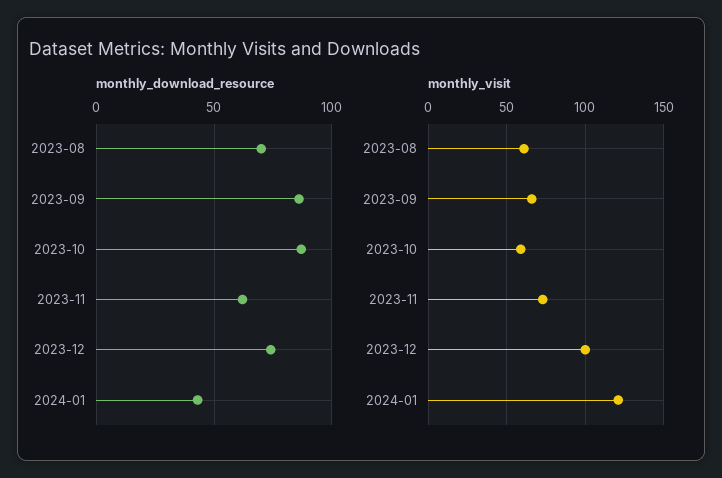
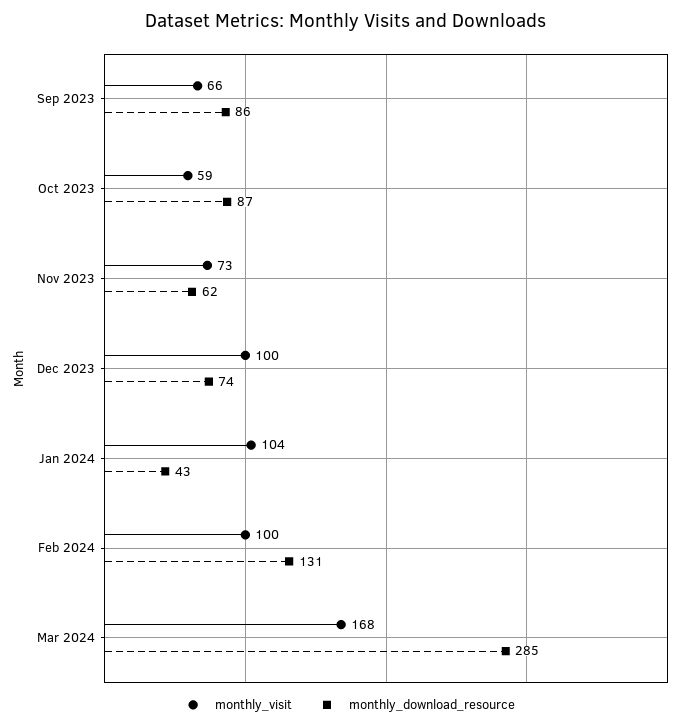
monthly_download_resource, 2023-08: 70 -> none
monthly_visit, 2023-08: 60 -> none
monthly_visit, 2024-01: 120 -> 104
monthly_visit, Feb 2024: none -> 100
monthly_download_resource, Feb 2024: none -> 131
monthly_visit, Mar 2024: none -> 168
monthly_download_resource, Mar 2024: none -> 285

